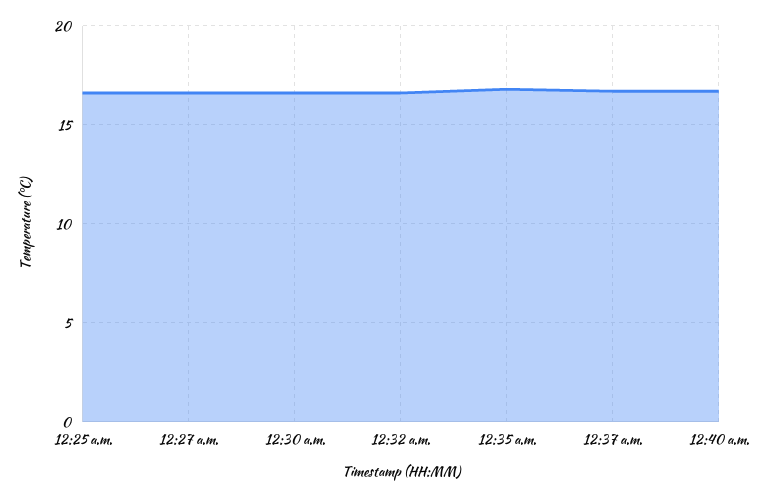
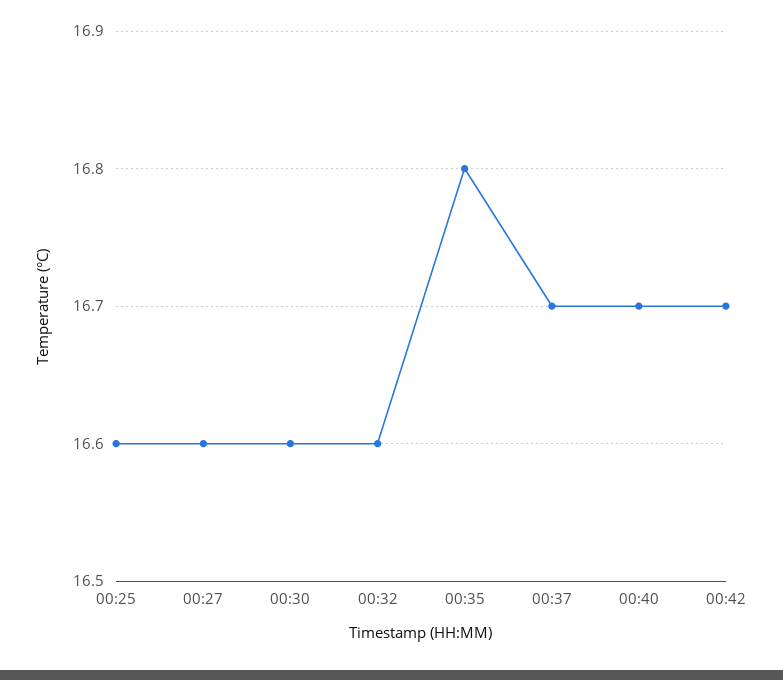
00:42: none -> 16.7

